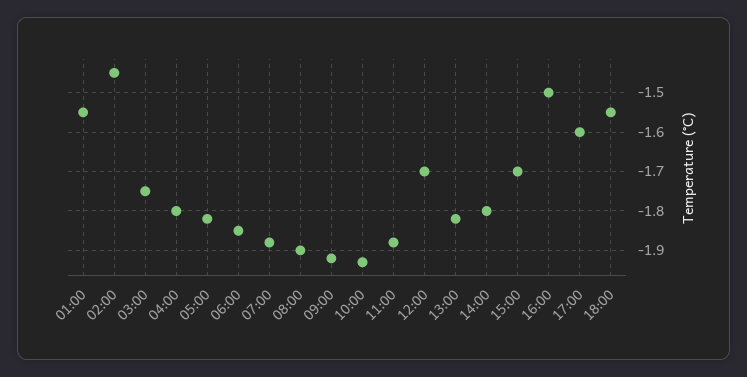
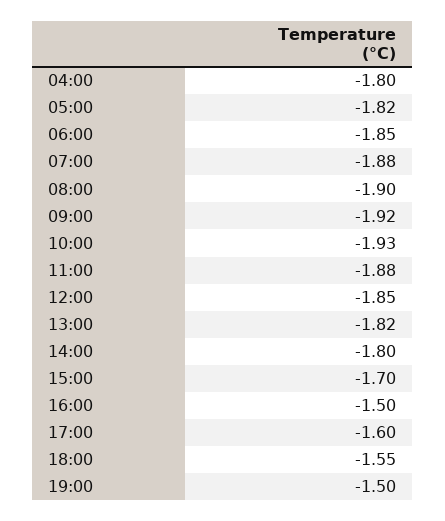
01:00: -1.55 -> none
02:00: -1.45 -> none
03:00: -1.75 -> none
12:00: -1.7 -> -1.85
19:00: none -> -1.5

